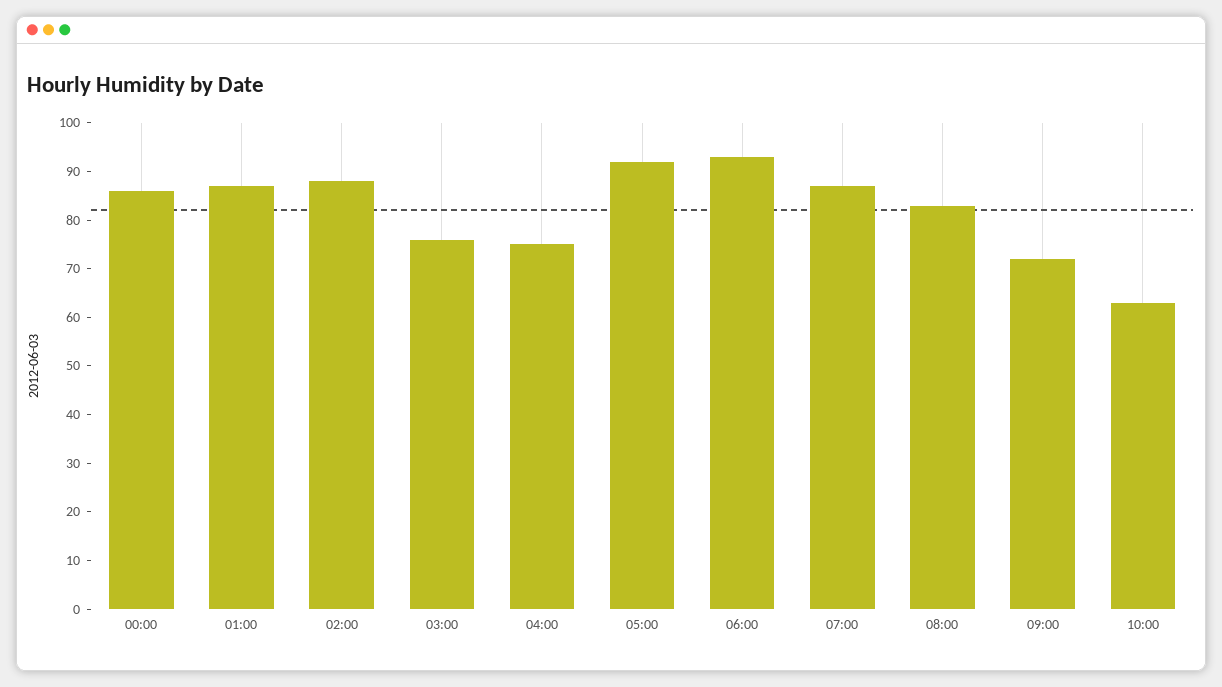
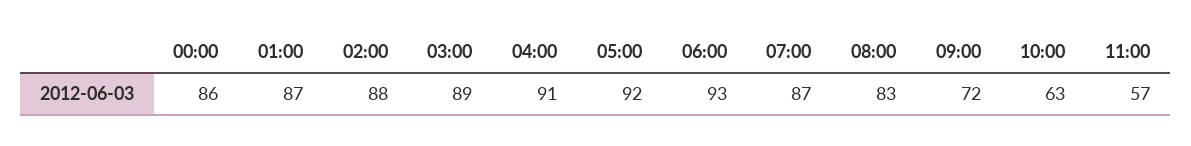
03:00: 75 -> 89
04:00: 75 -> 91
11:00: none -> 57

